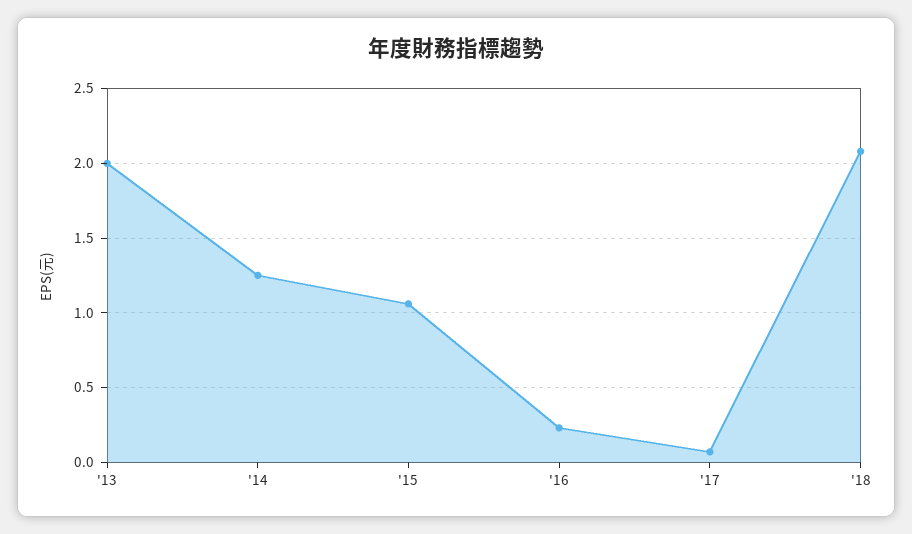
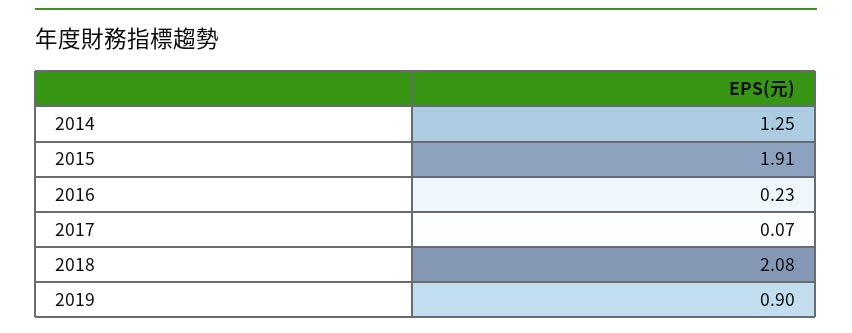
'13: 2 -> none
'15: 1.05 -> 1.91
2019: none -> 0.9

